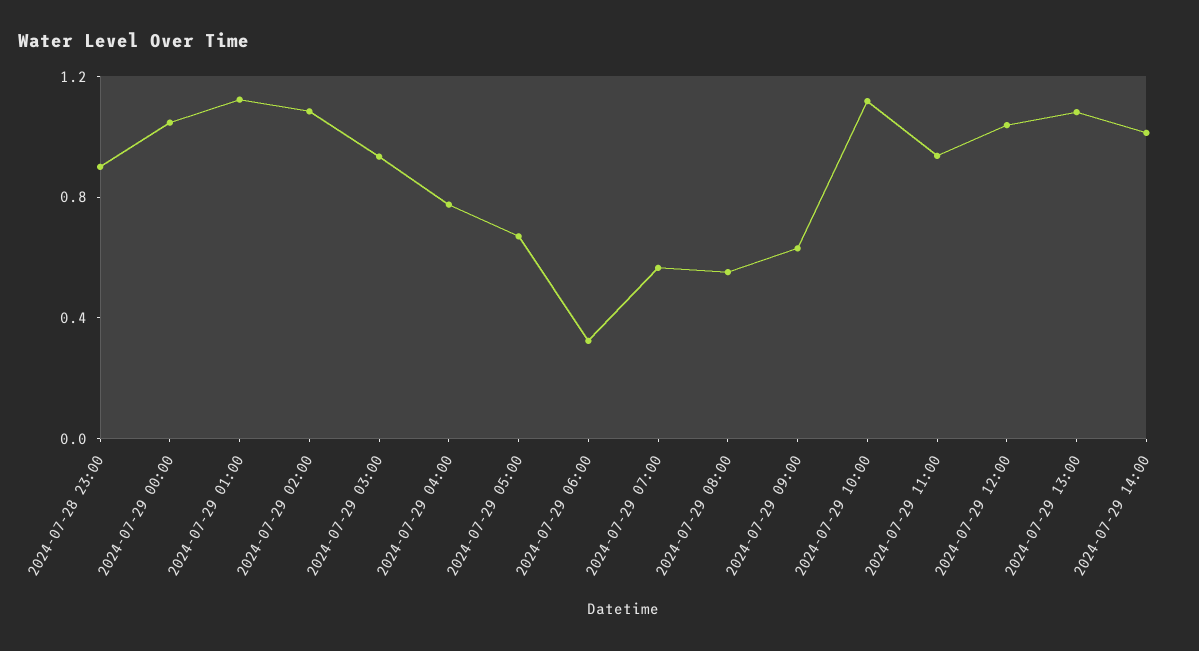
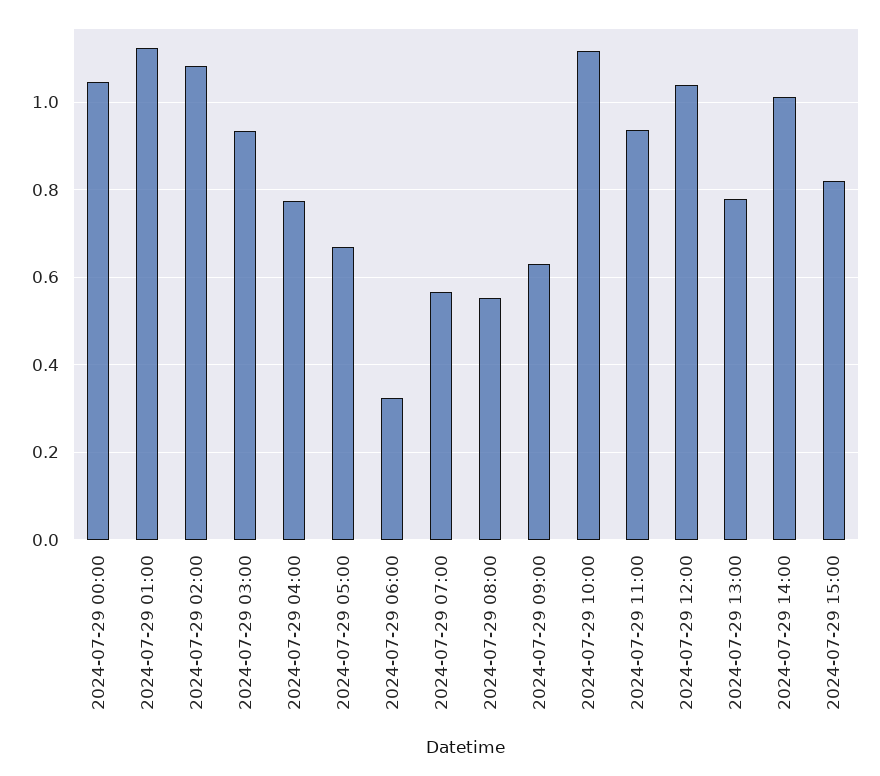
2024-07-28 23:00: 0.9 -> none
2024-07-29 13:00: 1.1 -> 0.78
2024-07-29 15:00: none -> 0.82

